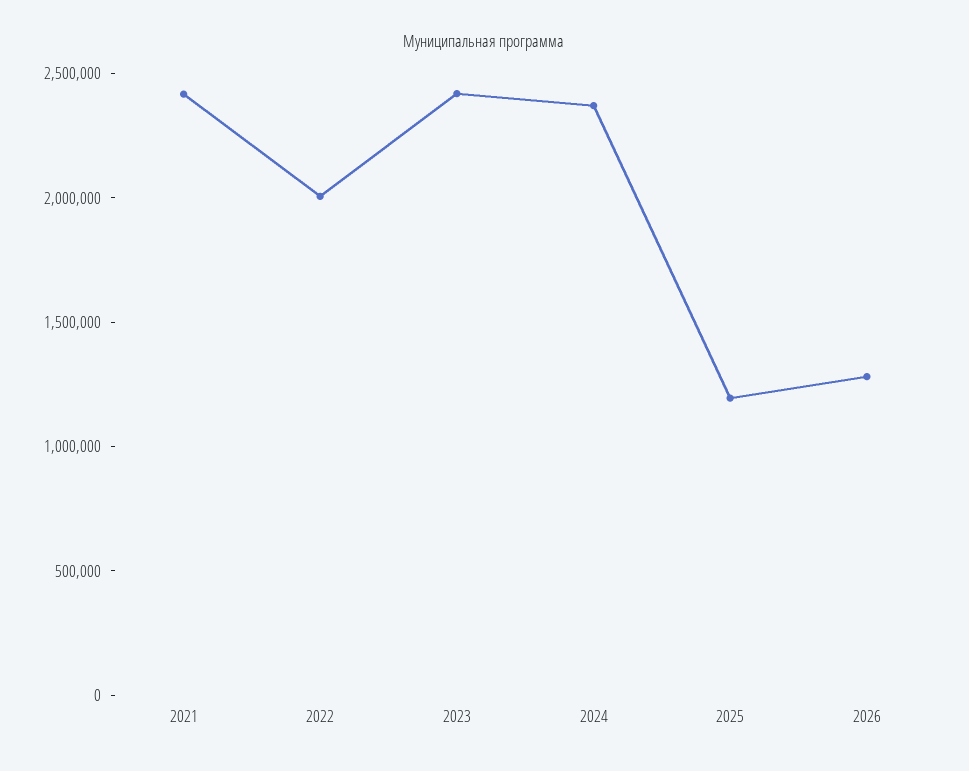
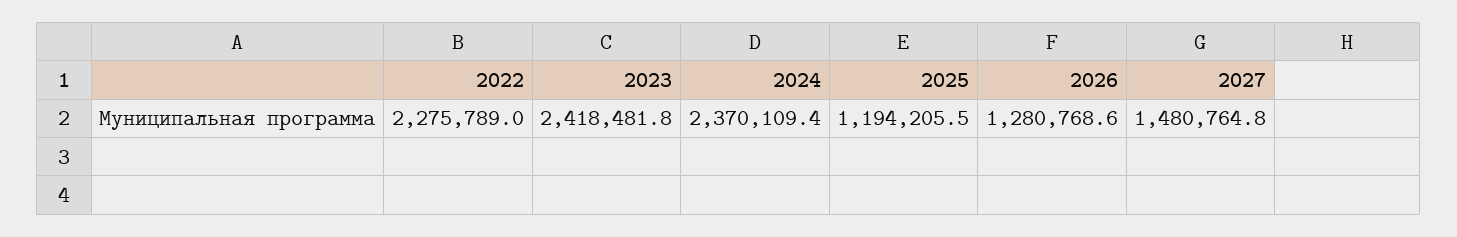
2021: 2400000 -> none
2022: 2000000 -> 2275789
2027: none -> 1480764.8

